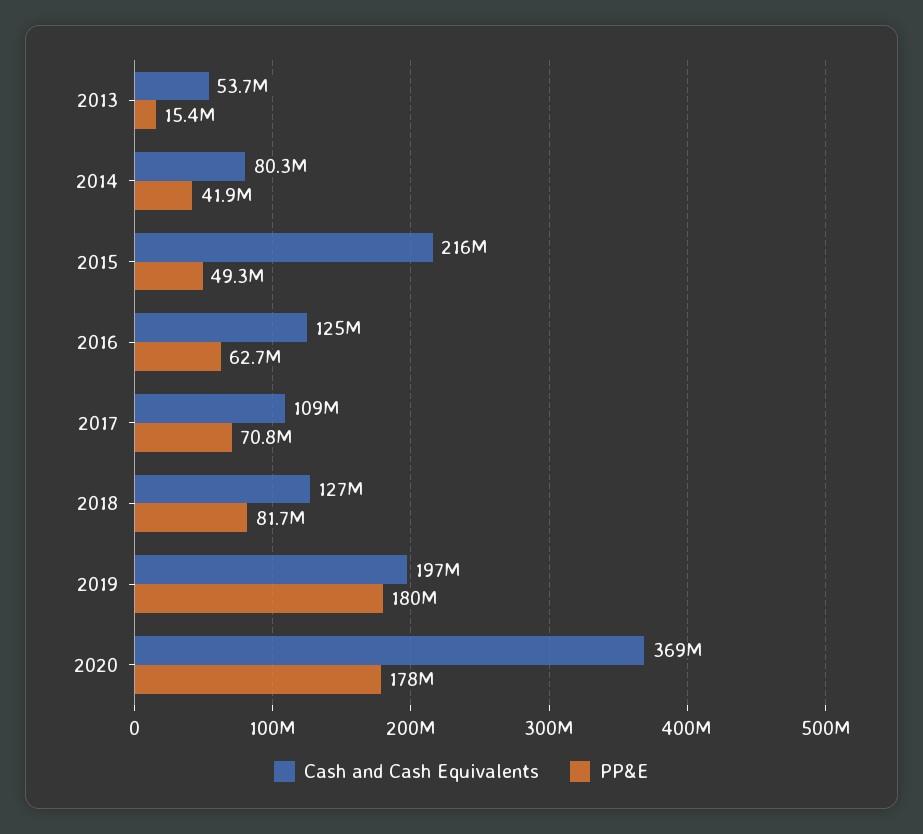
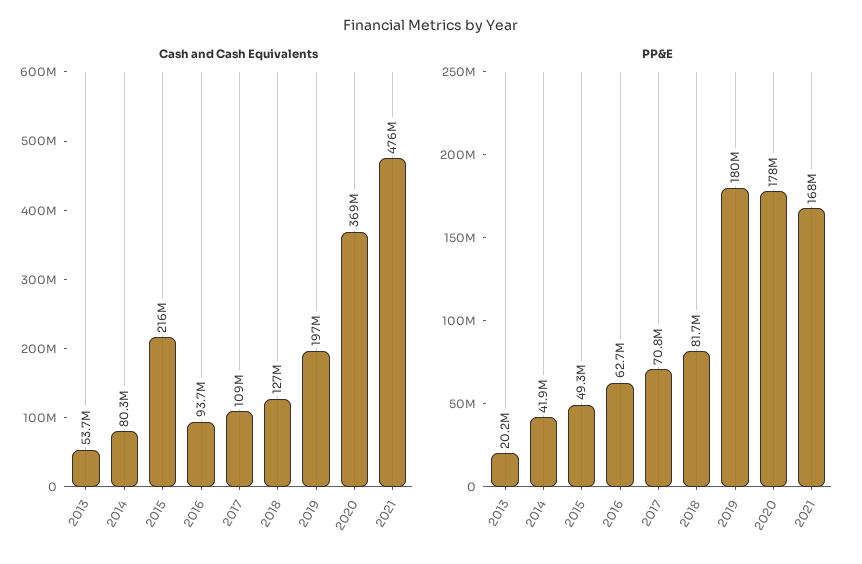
PP&E, 2013: 15400000 -> 20200000
Cash and Cash Equivalents, 2016: 125000000 -> 93700000
Cash and Cash Equivalents, 2021: none -> 476000000
PP&E, 2021: none -> 168000000

